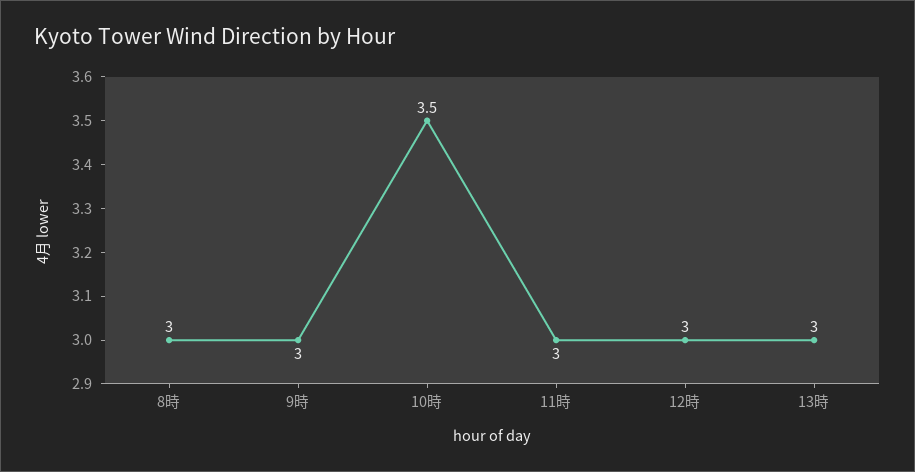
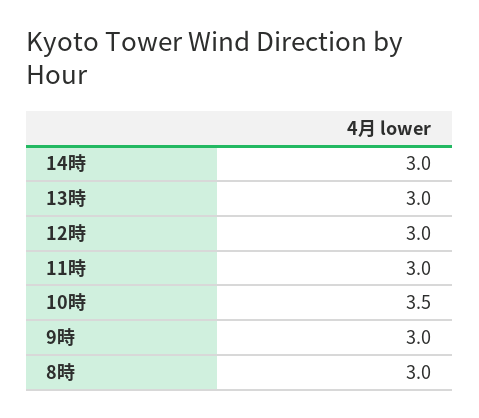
14時: none -> 3

